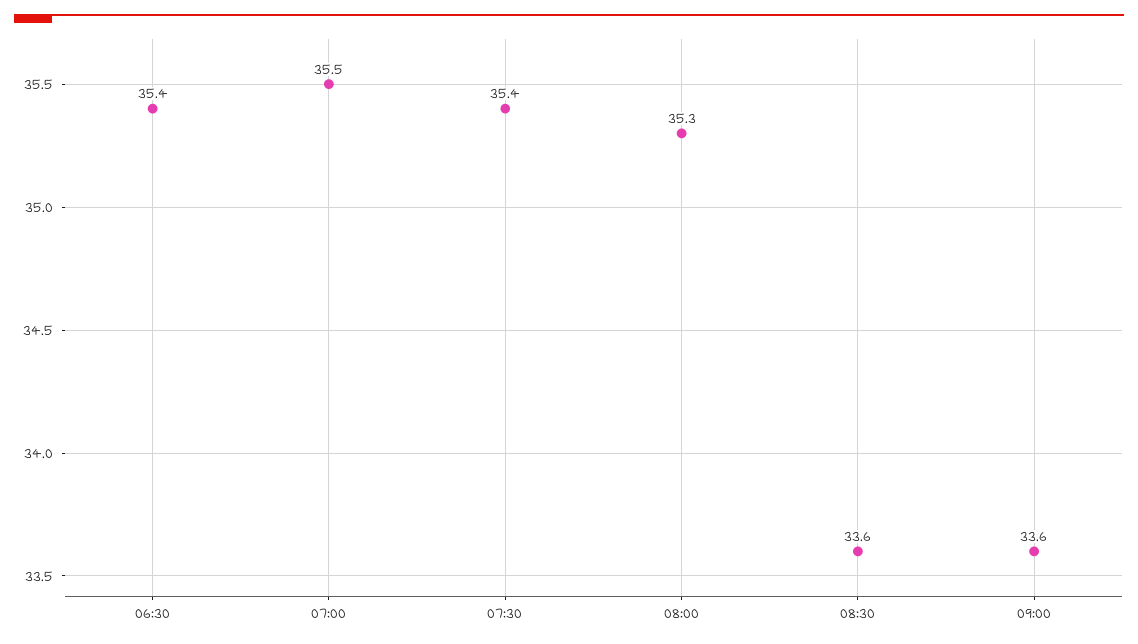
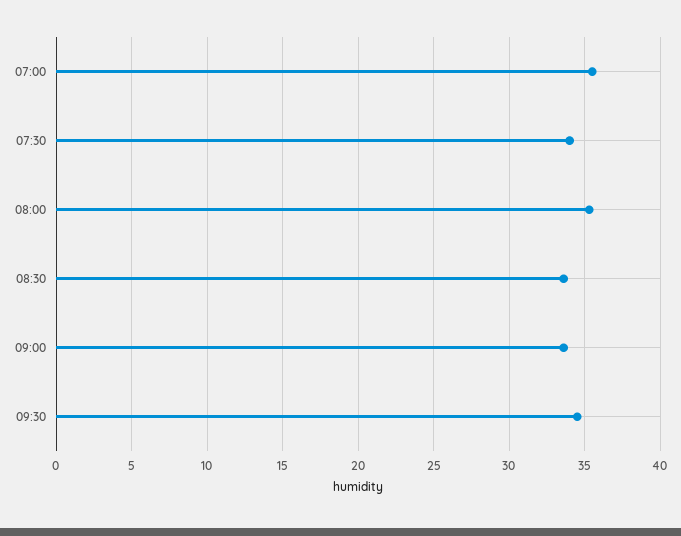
06:30: 35.4 -> none
07:30: 35.4 -> 34
09:30: none -> 34.5

